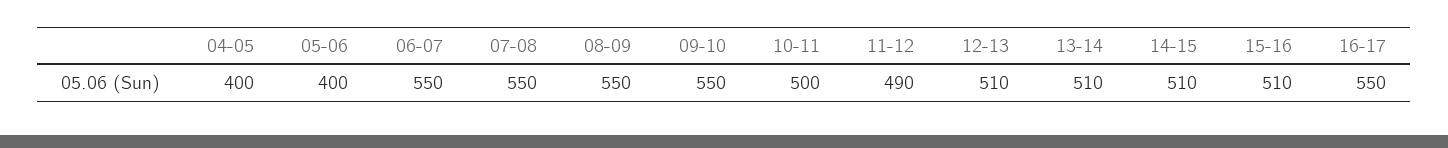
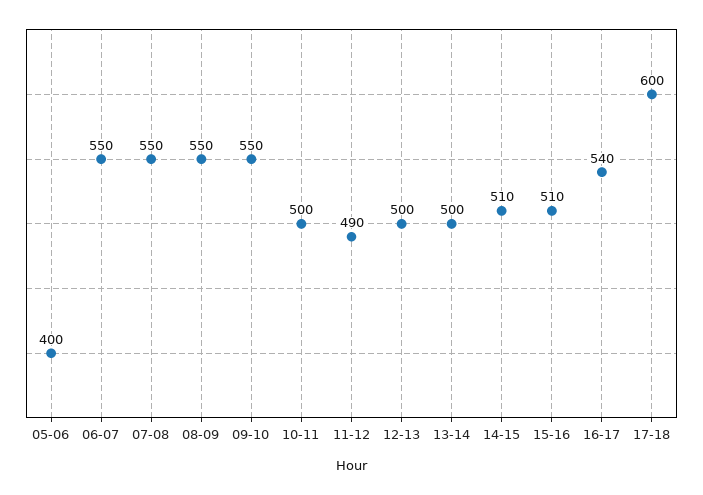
04-05: 400 -> none
12-13: 510 -> 500
13-14: 510 -> 500
16-17: 550 -> 540
17-18: none -> 600

